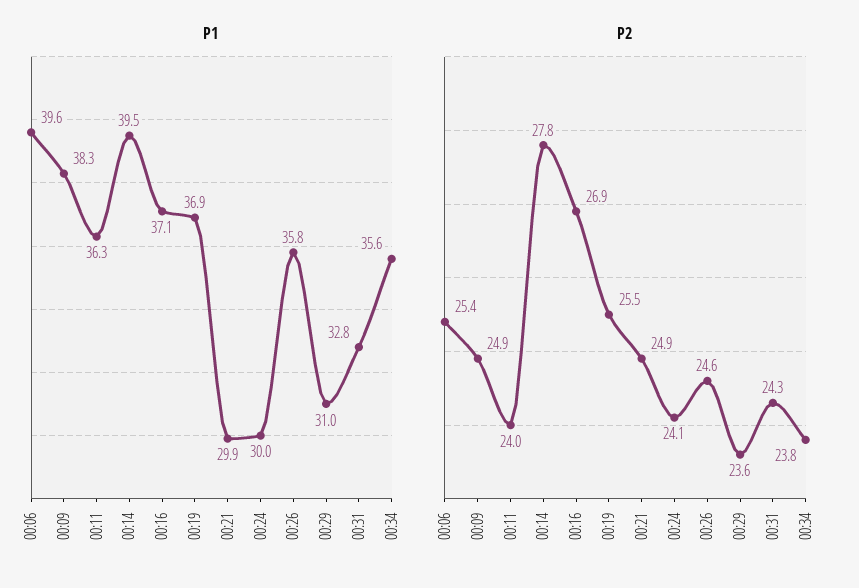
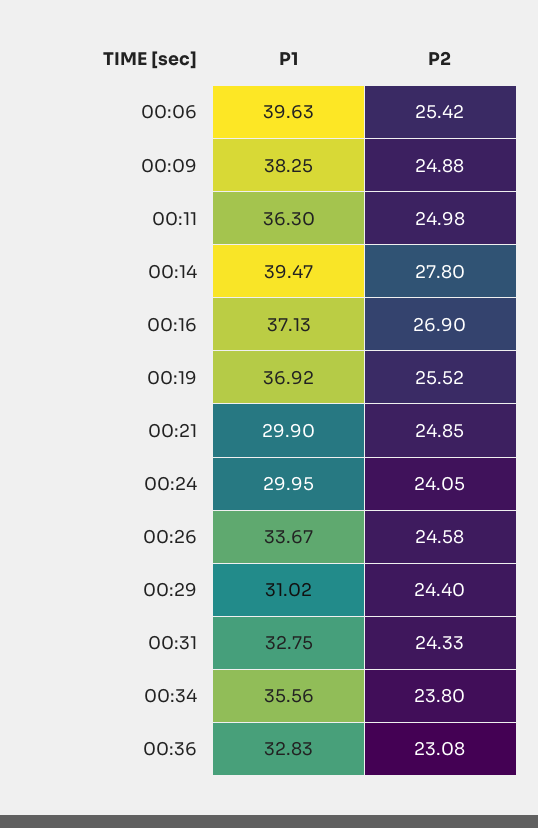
P1, 00:26: 35.8 -> 33.67
P2, 00:11: 24 -> 24.98
P2, 00:29: 23.6 -> 24.4
P1, 00:36: none -> 32.83
P2, 00:36: none -> 23.08

